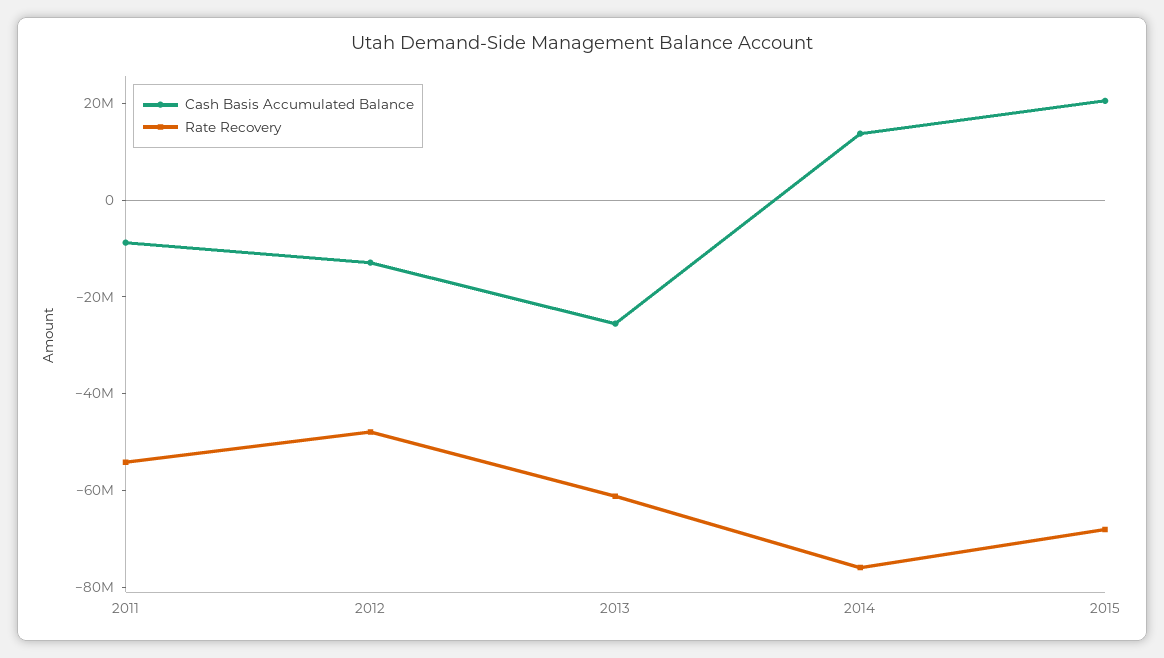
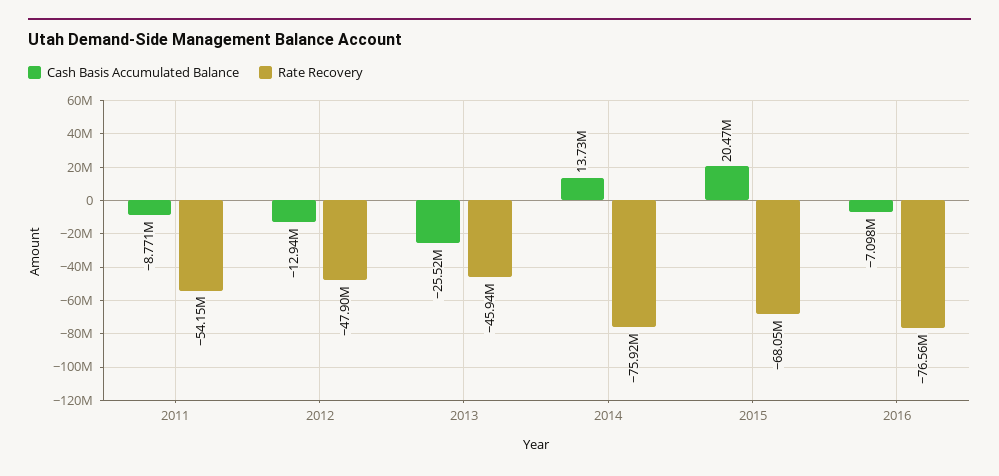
Rate Recovery, 2013: -60000000 -> -45940000
Cash Basis Accumulated Balance, 2016: none -> -7098000
Rate Recovery, 2016: none -> -76560000

